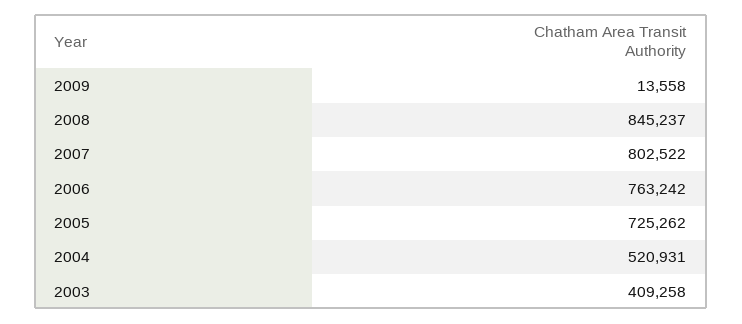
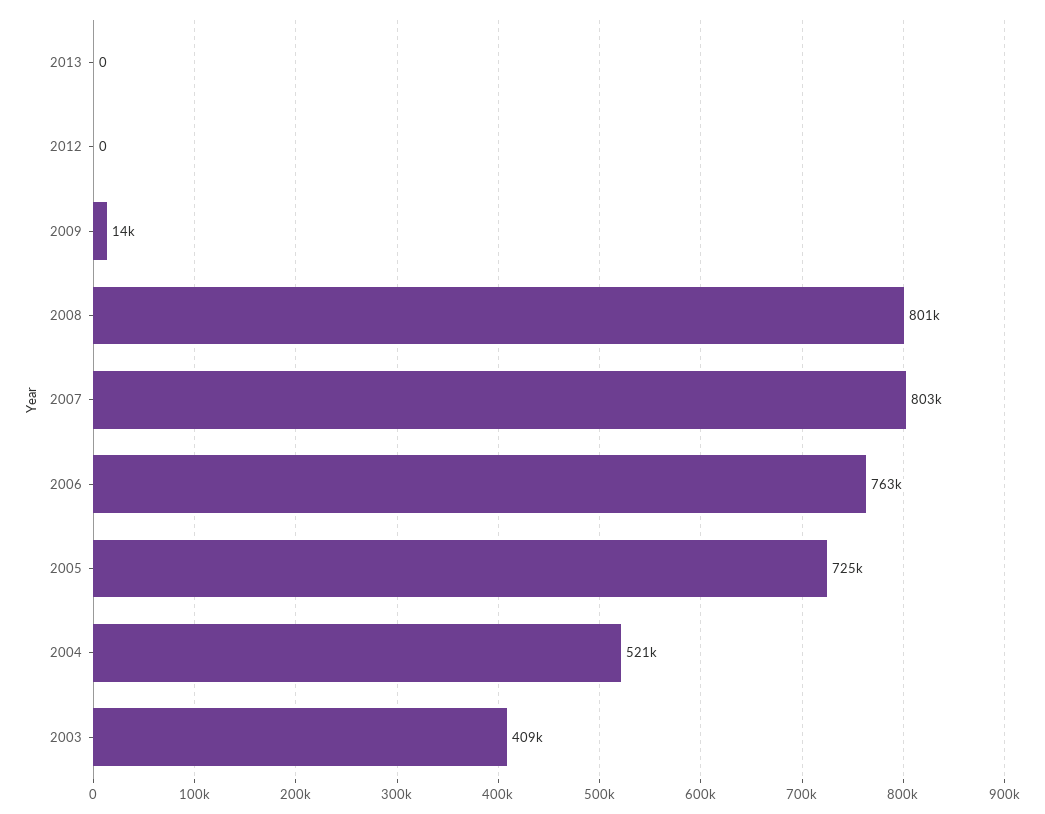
2008: 845237 -> 801000
2013: none -> 0
2012: none -> 0

